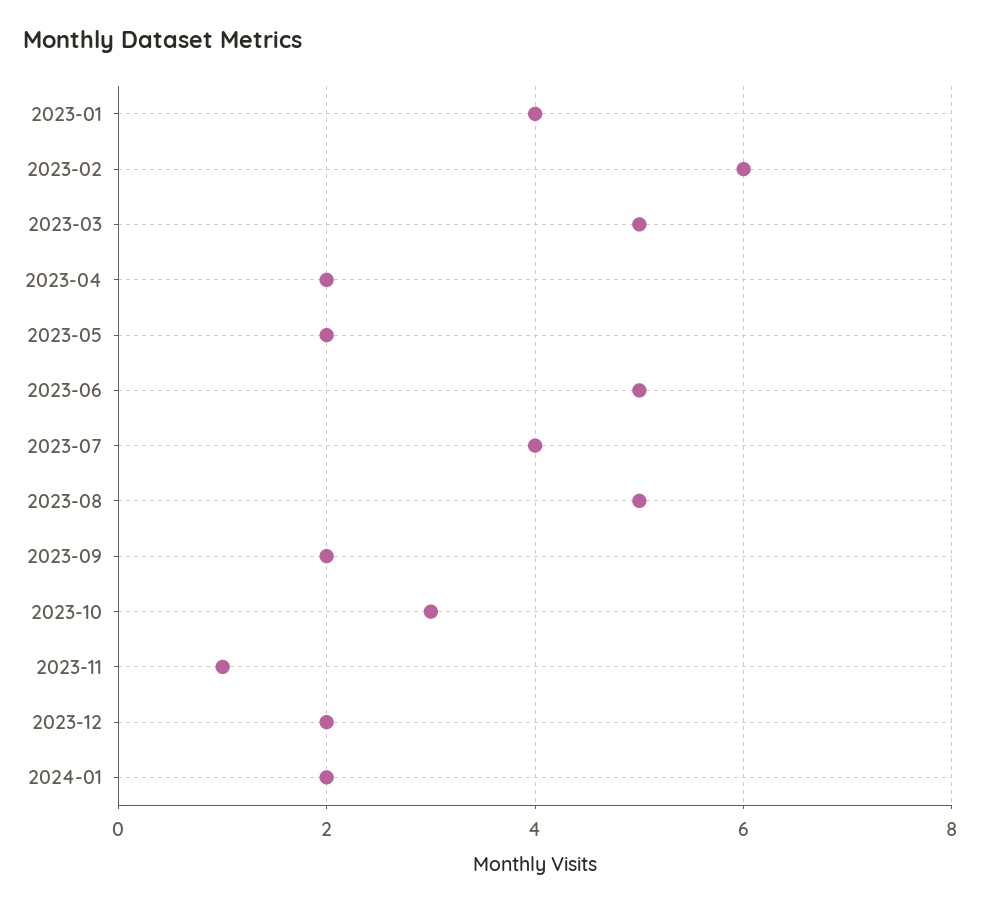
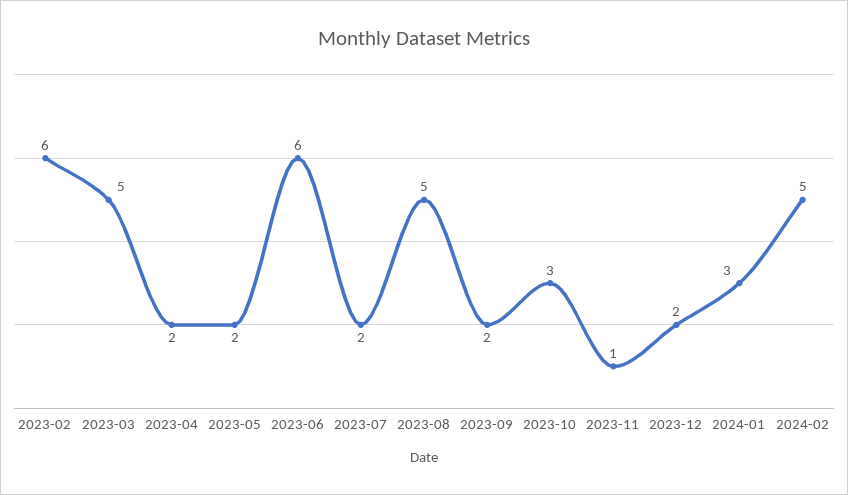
2023-01: 4 -> none
2023-06: 5 -> 6
2023-07: 4 -> 2
2024-01: 2 -> 3
2024-02: none -> 5

